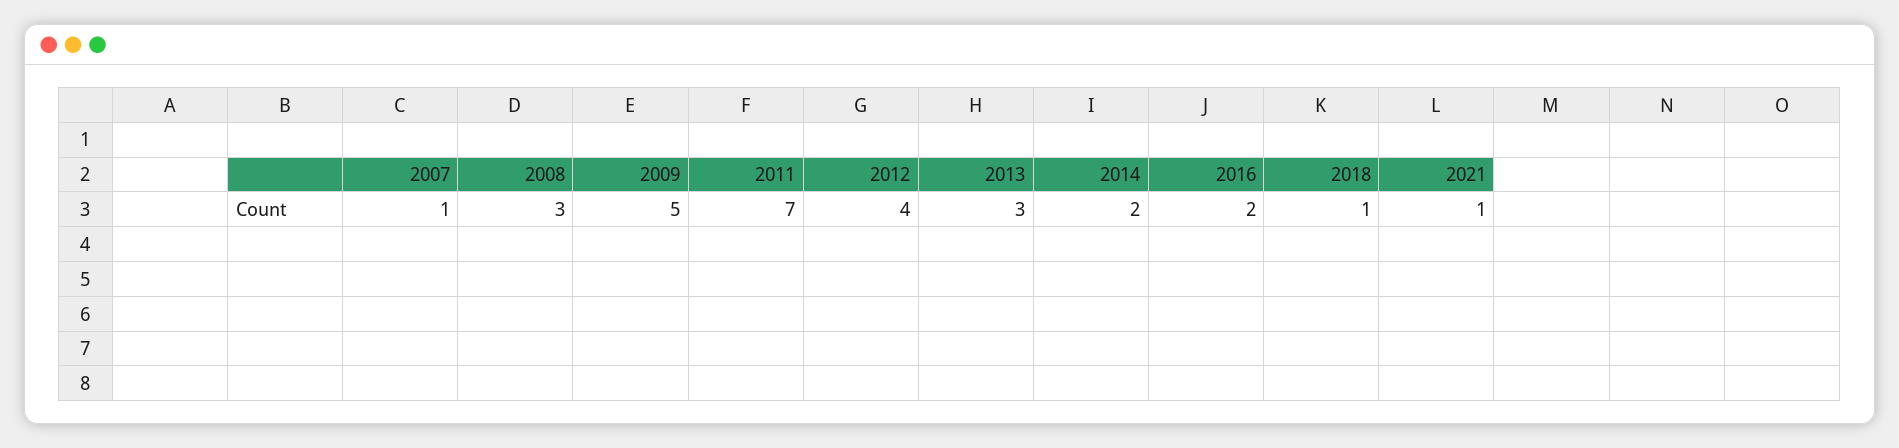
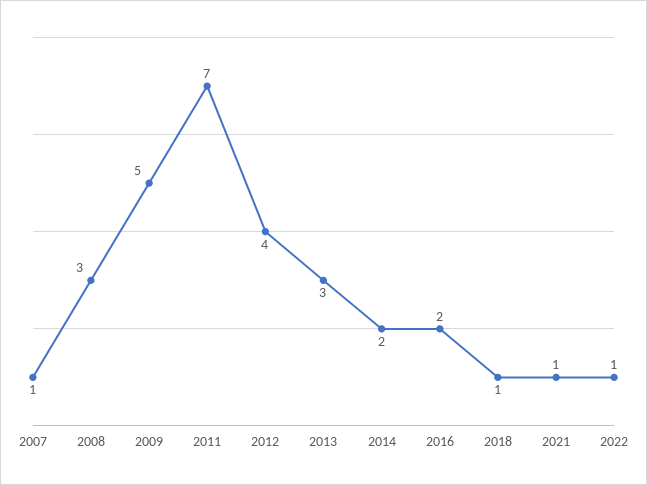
2022: none -> 1

